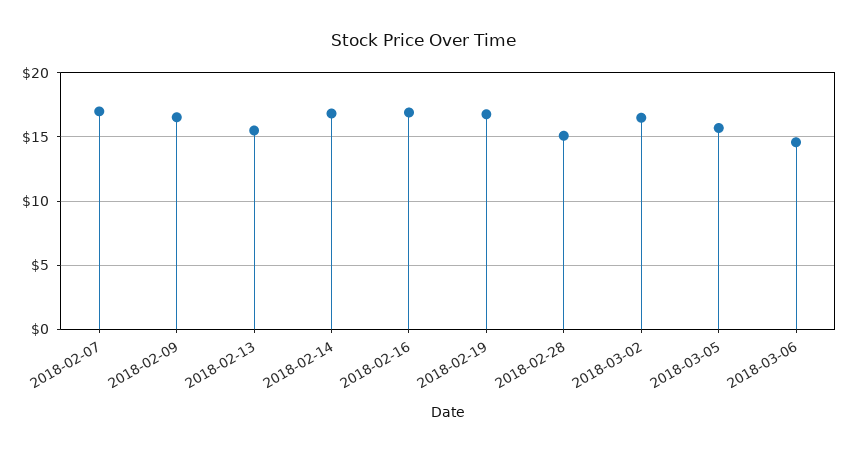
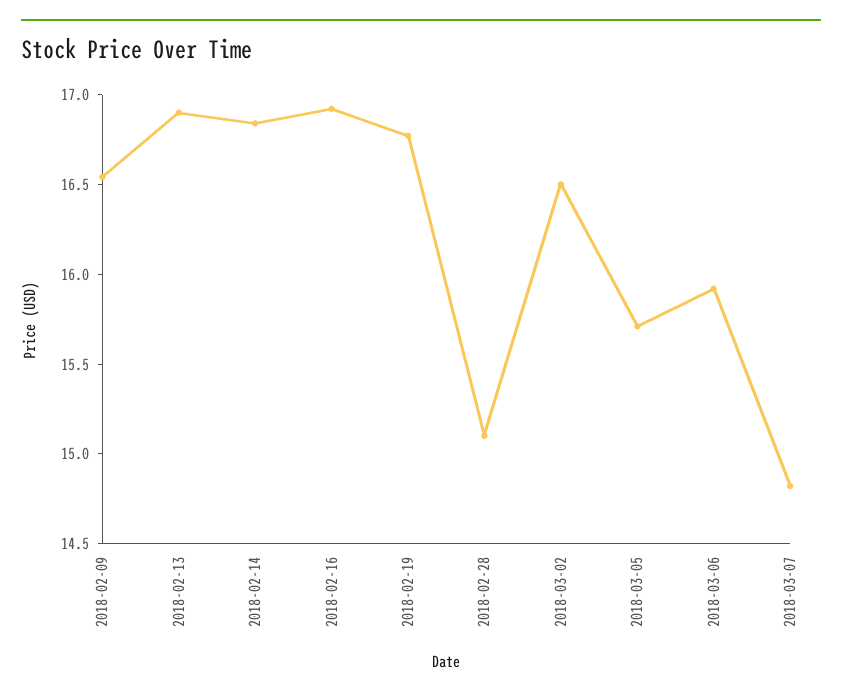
2018-02-07: 17 -> none
2018-02-13: 15.5 -> 16.9
2018-03-06: 14.5 -> 15.9
2018-03-07: none -> 14.8

